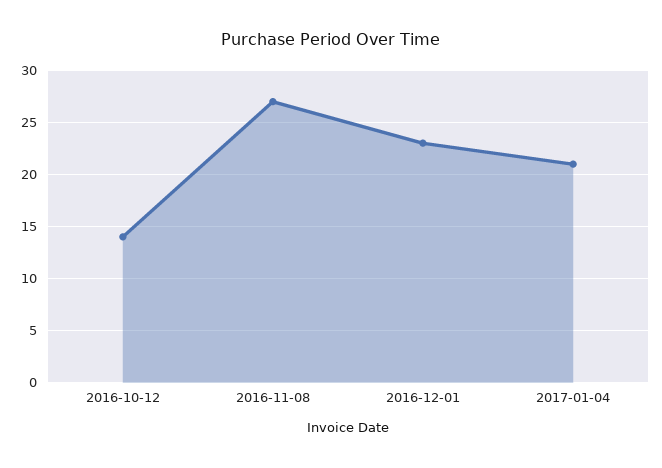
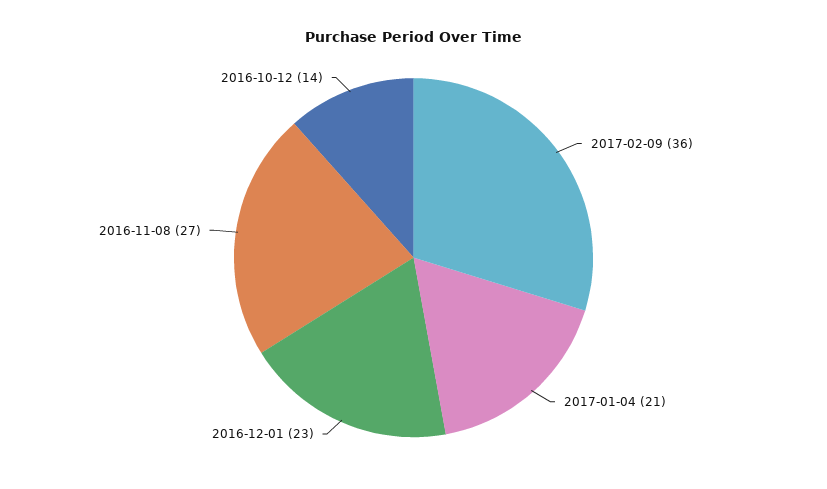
2017-02-09: none -> 36

